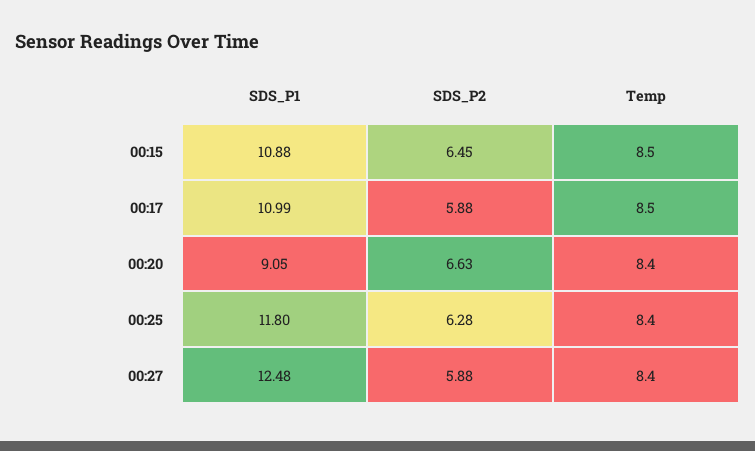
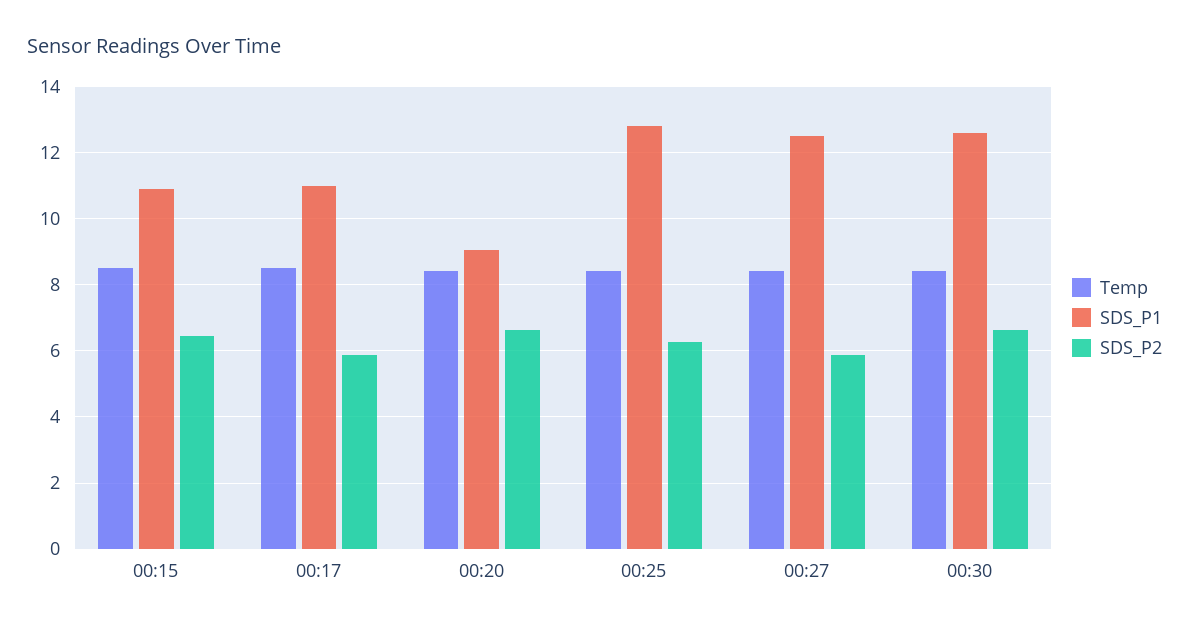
SDS_P1, 00:25: 11.8 -> 12.8
Temp, 00:30: none -> 8.4
SDS_P1, 00:30: none -> 12.6
SDS_P2, 00:30: none -> 6.6

